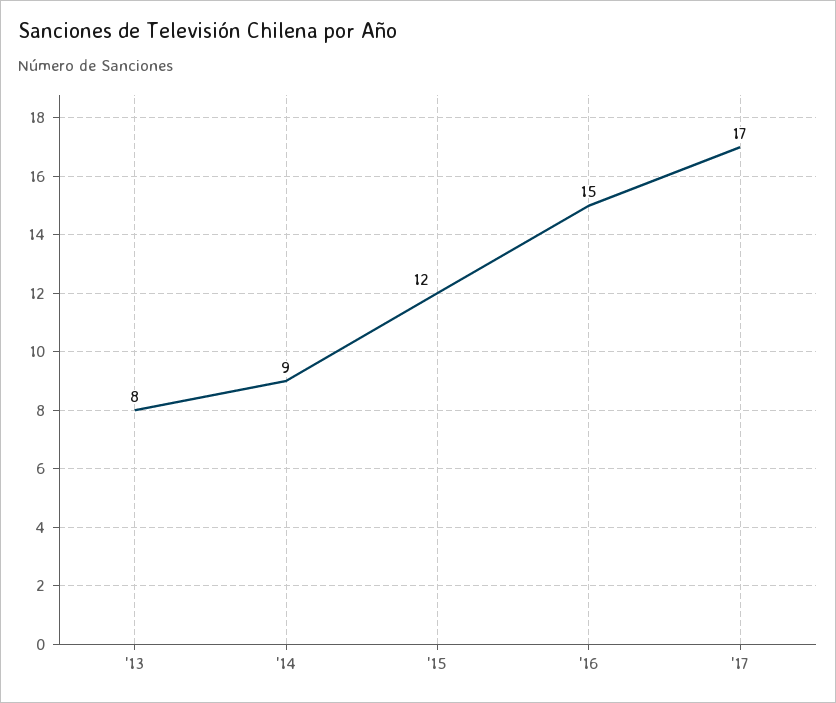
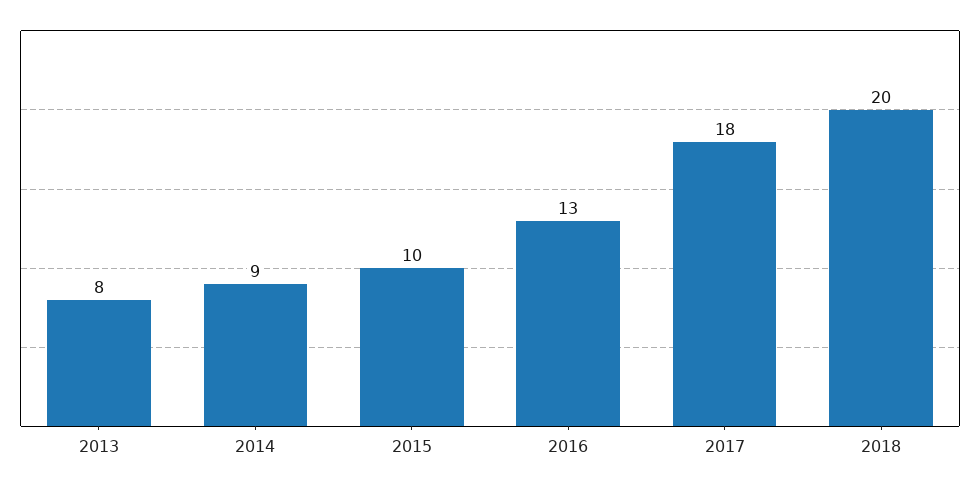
'15: 12 -> 10
'16: 15 -> 13
'17: 17 -> 18
2018: none -> 20

